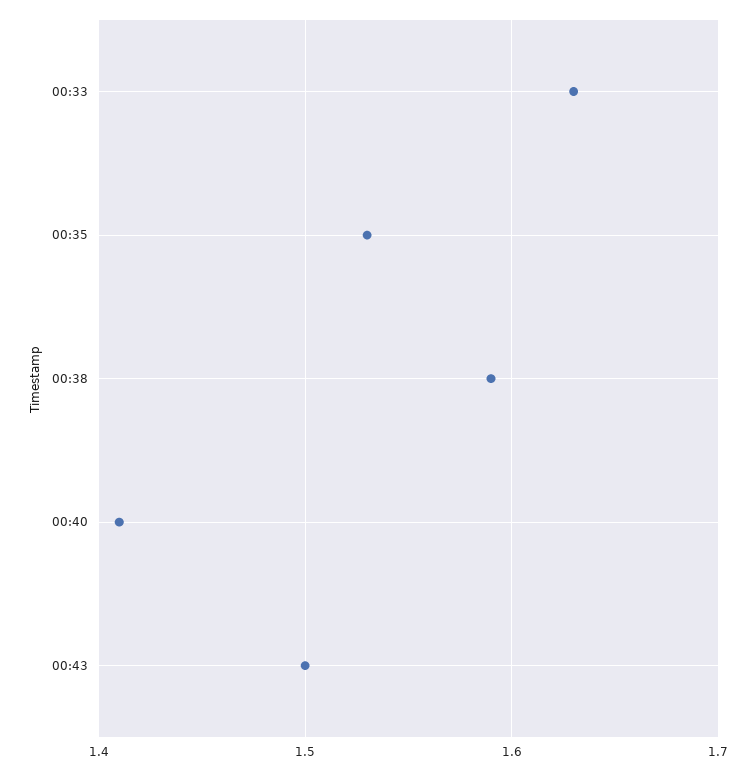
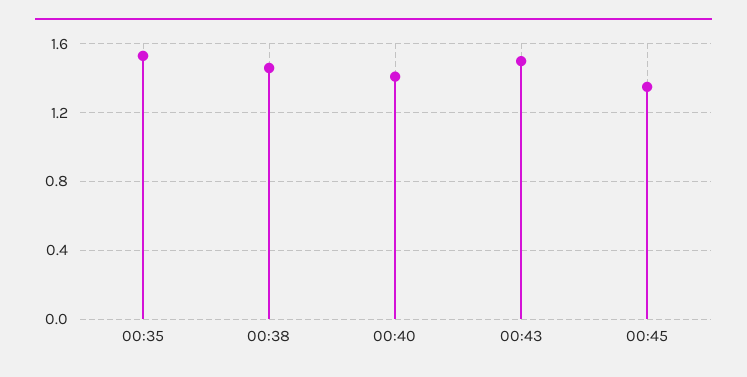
00:33: 1.63 -> none
00:38: 1.59 -> 1.45
00:45: none -> 1.35

